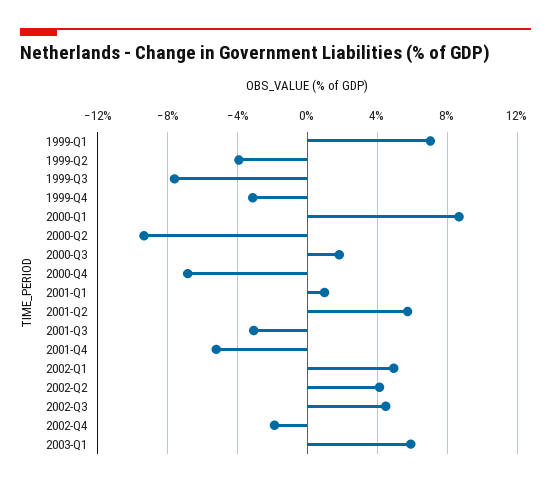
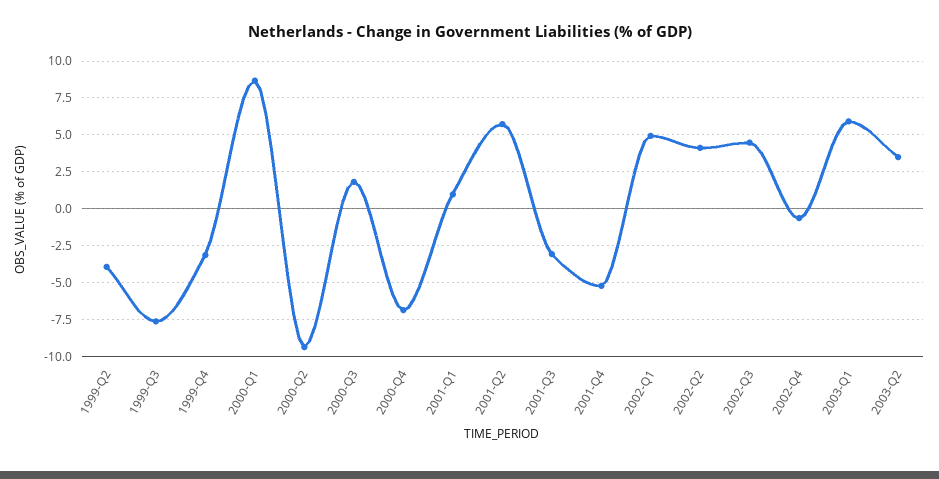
1999-Q1: 7 -> none
2002-Q4: -2 -> -0.5
2003-Q2: none -> 3.5

